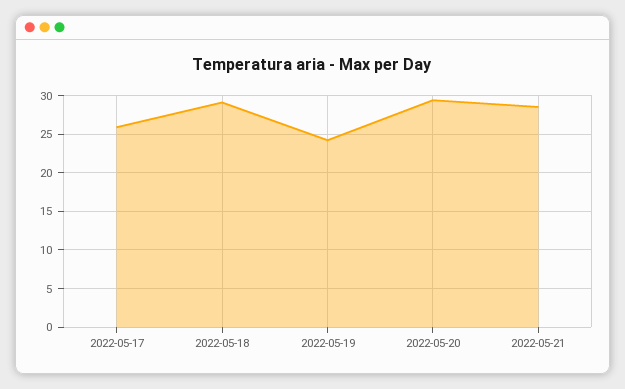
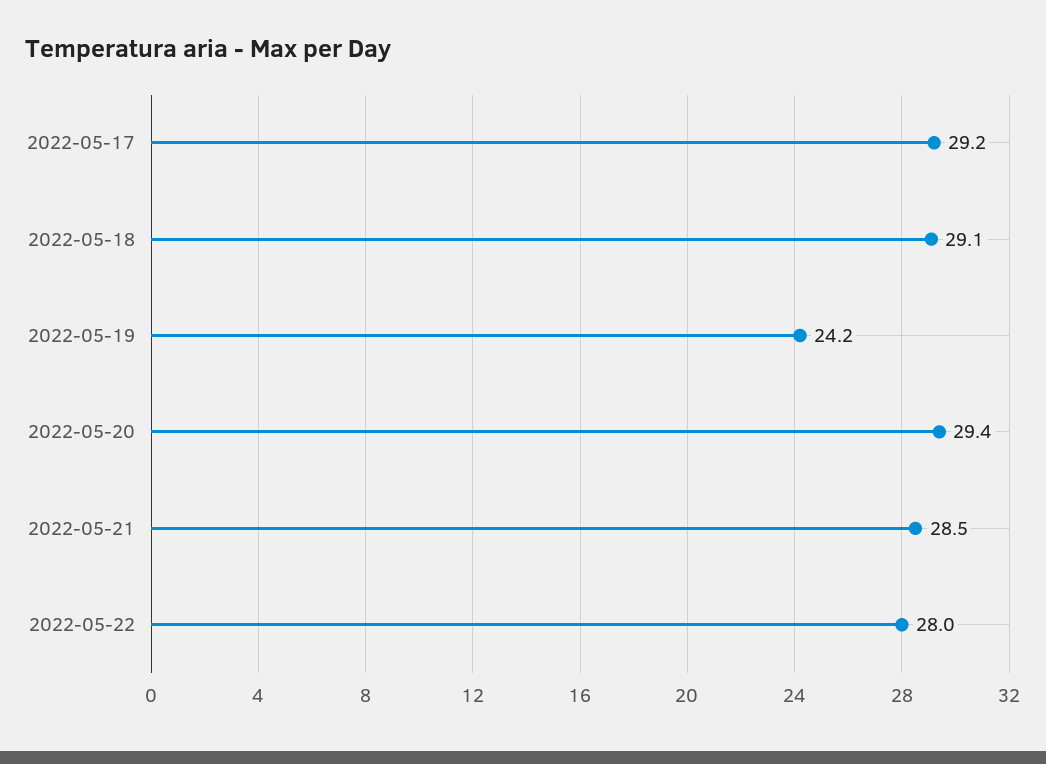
2022-05-17: 26 -> 29.2
2022-05-22: none -> 28

